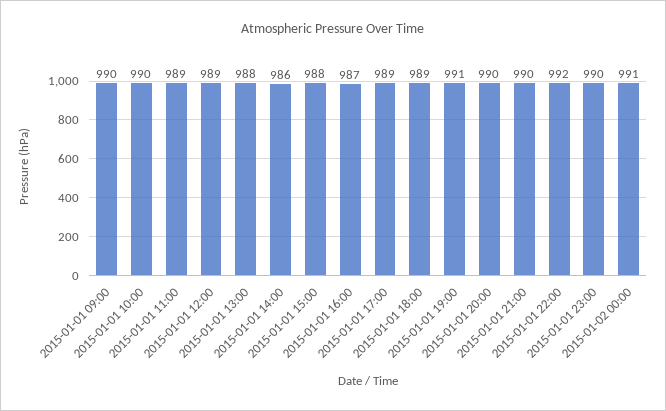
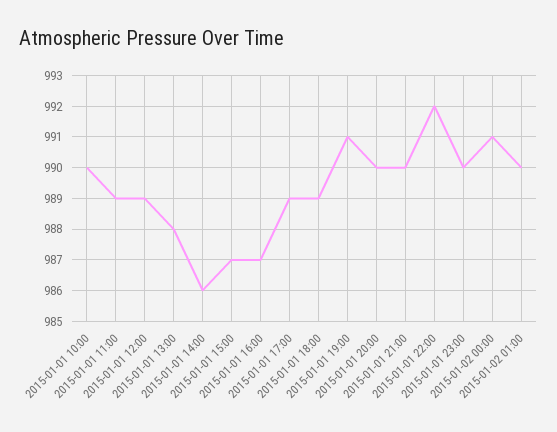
2015-01-01 09:00: 990 -> none
2015-01-01 15:00: 988 -> 987
2015-01-02 01:00: none -> 990

